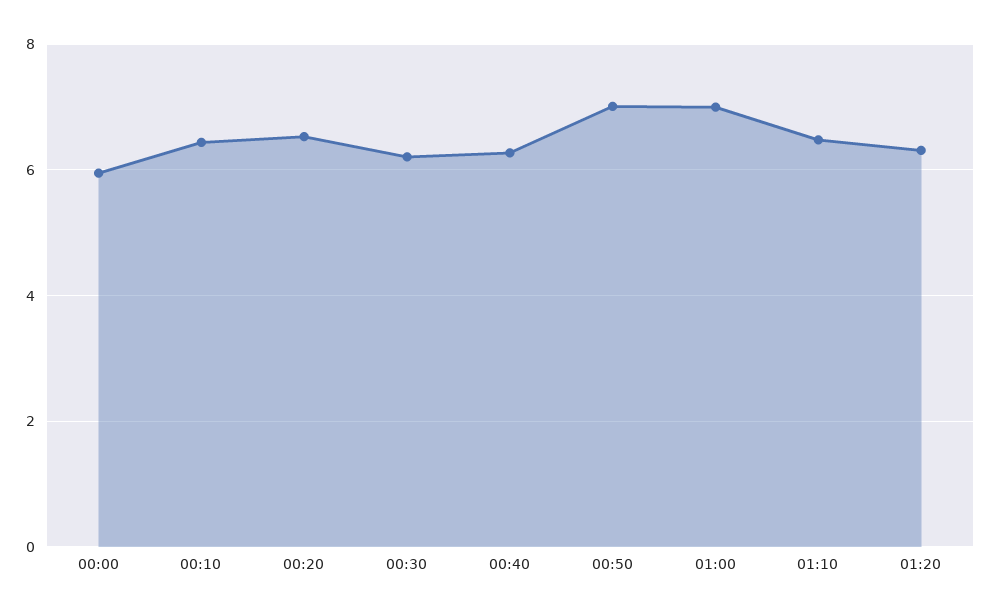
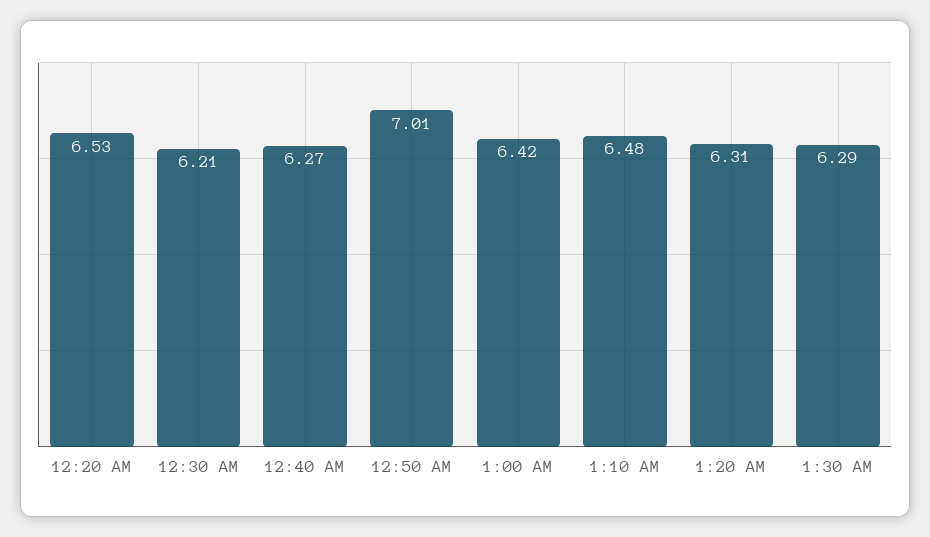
00:00: 6 -> none
00:10: 6.4 -> none
01:00: 7 -> 6.42
1:30 AM: none -> 6.29

